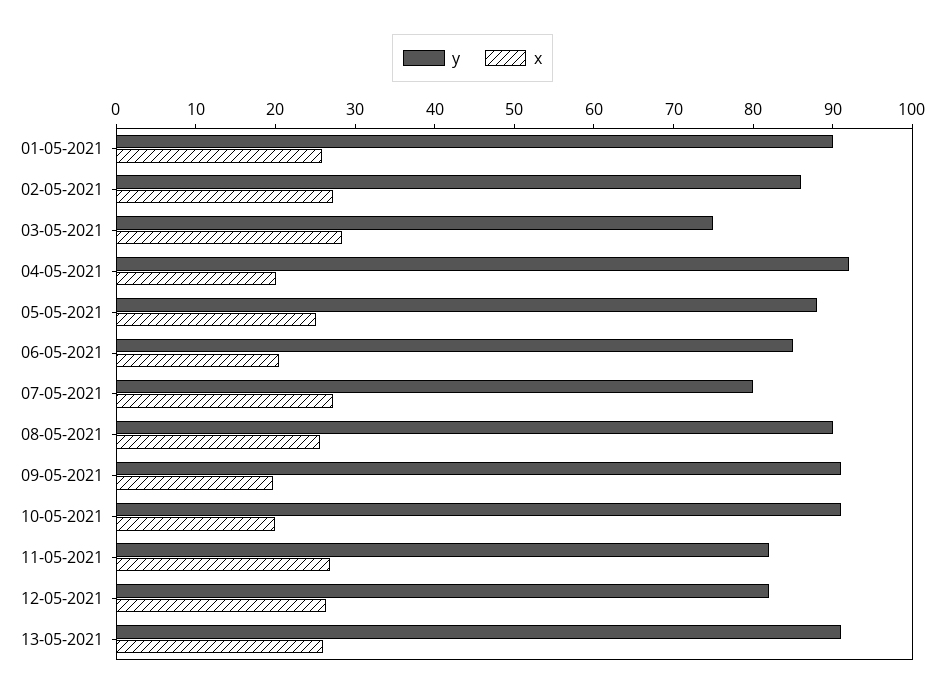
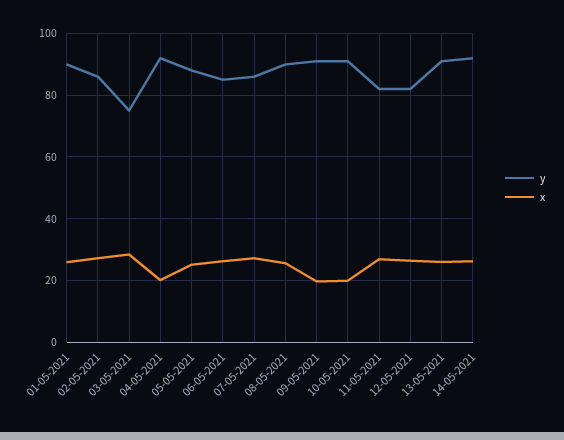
x, 06-05-2021: 20 -> 26
y, 07-05-2021: 80 -> 86
y, 14-05-2021: none -> 92
x, 14-05-2021: none -> 26

